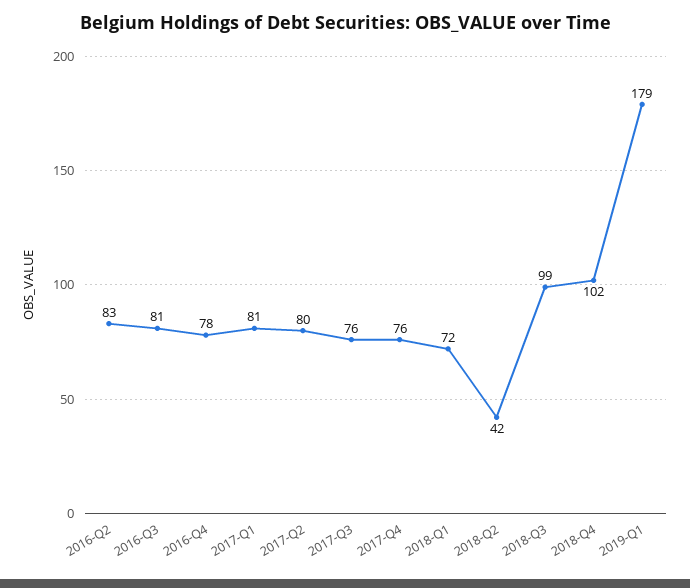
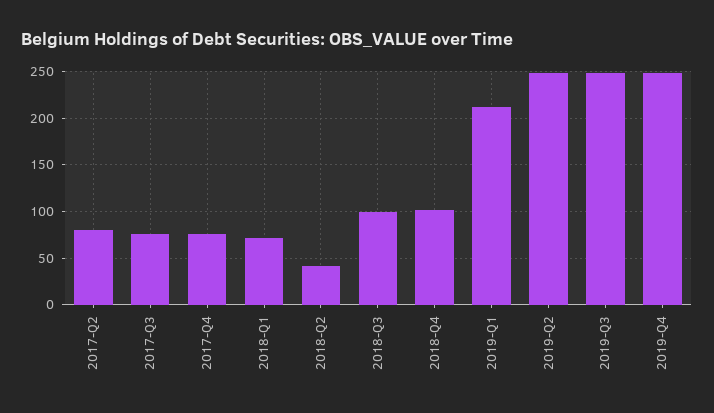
2016-Q2: 83 -> none
2016-Q3: 81 -> none
2016-Q4: 78 -> none
2017-Q1: 81 -> none
2019-Q1: 179 -> 210
2019-Q2: none -> 250
2019-Q3: none -> 250
2019-Q4: none -> 250

